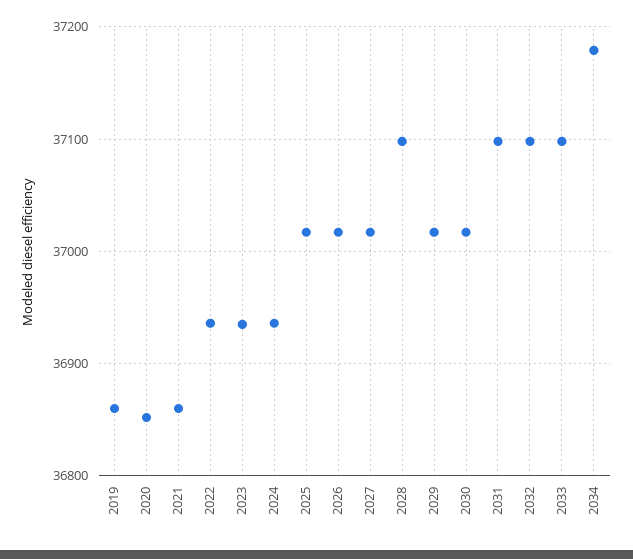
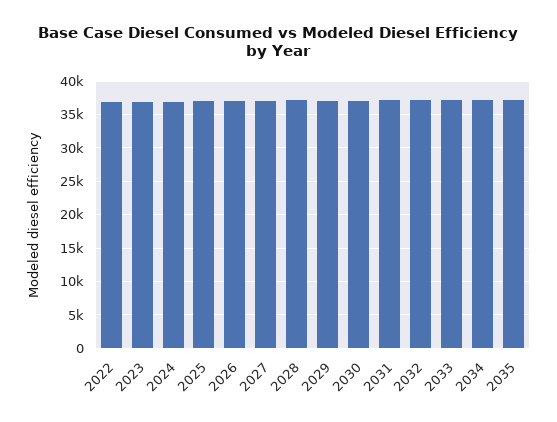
2019: 36860 -> none
2020: 36850 -> none
2021: 36860 -> none
2035: none -> 37000

